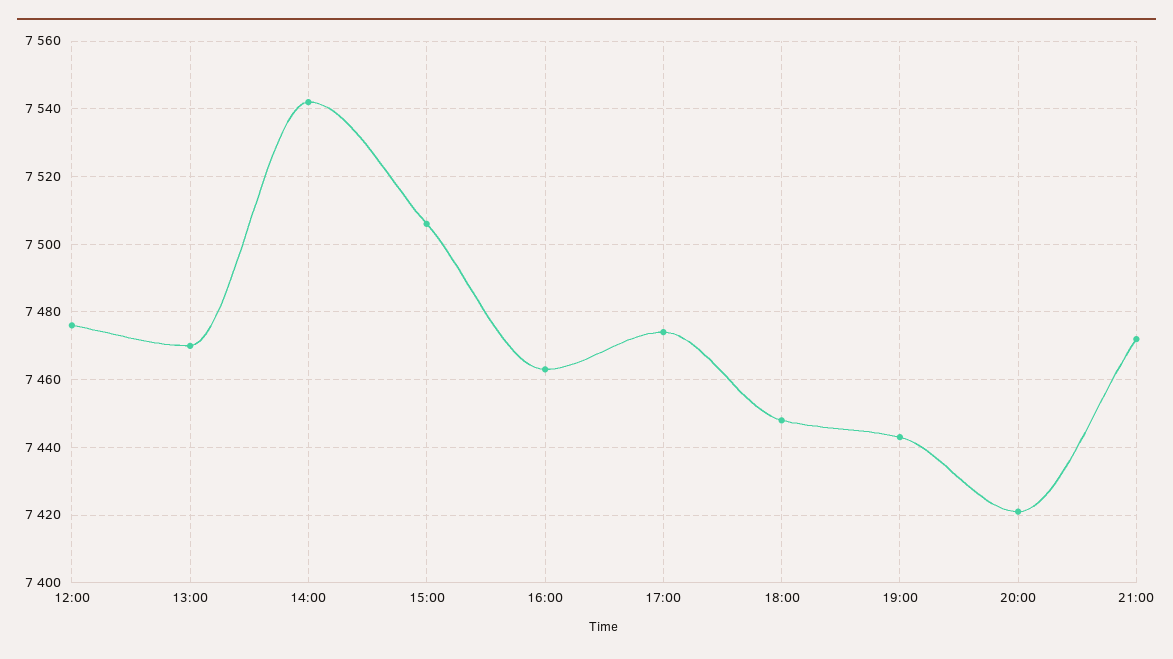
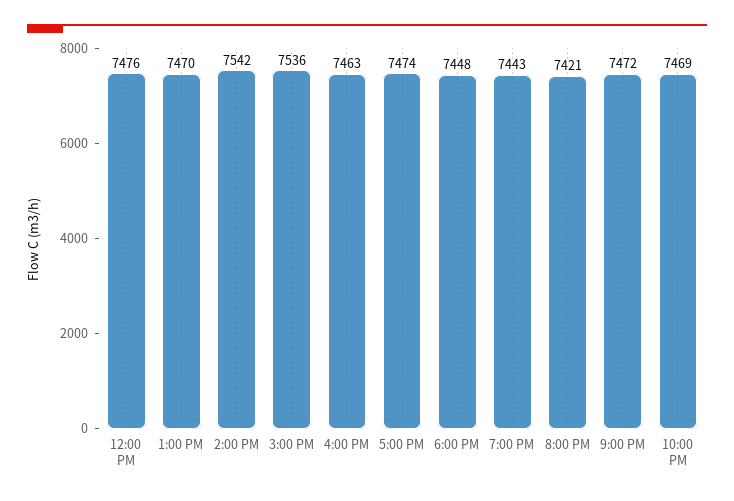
15:00: 7505 -> 7536
10:00 PM: none -> 7469

